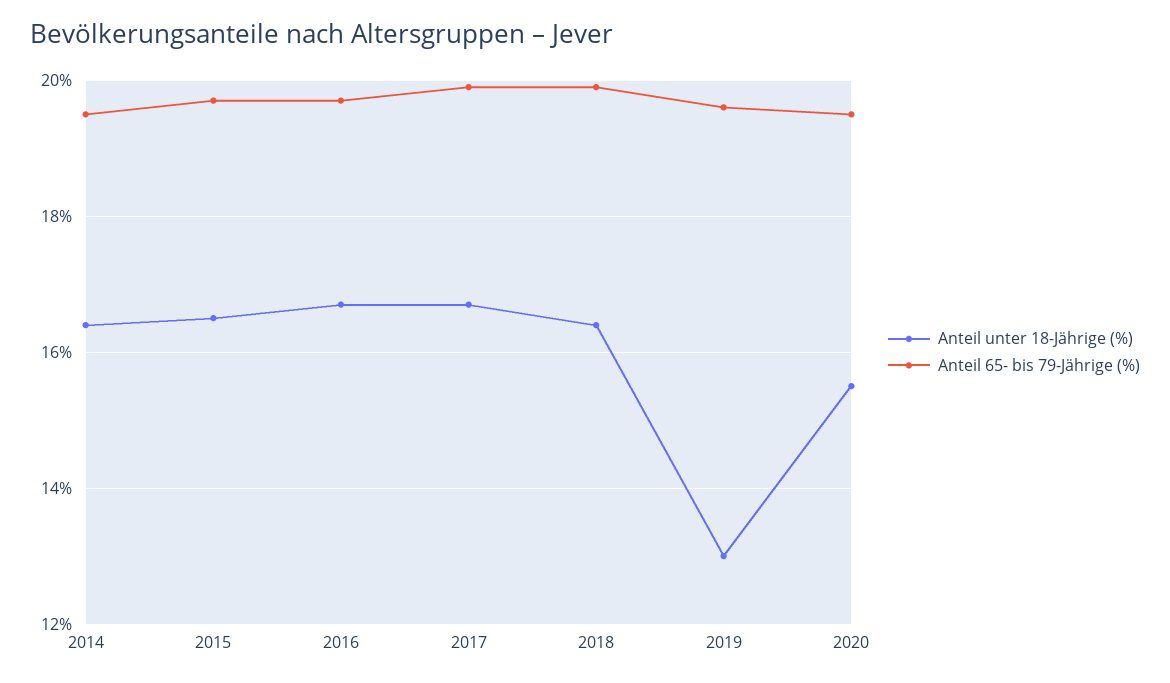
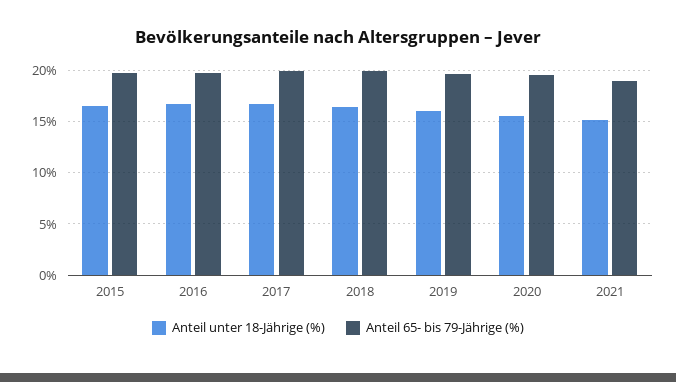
Anteil unter 18-Jährige (%), 2014: 16.5 -> none
Anteil 65- bis 79-Jährige (%), 2014: 19.5 -> none
Anteil unter 18-Jährige (%), 2019: 13 -> 16
Anteil unter 18-Jährige (%), 2021: none -> 15
Anteil 65- bis 79-Jährige (%), 2021: none -> 19

